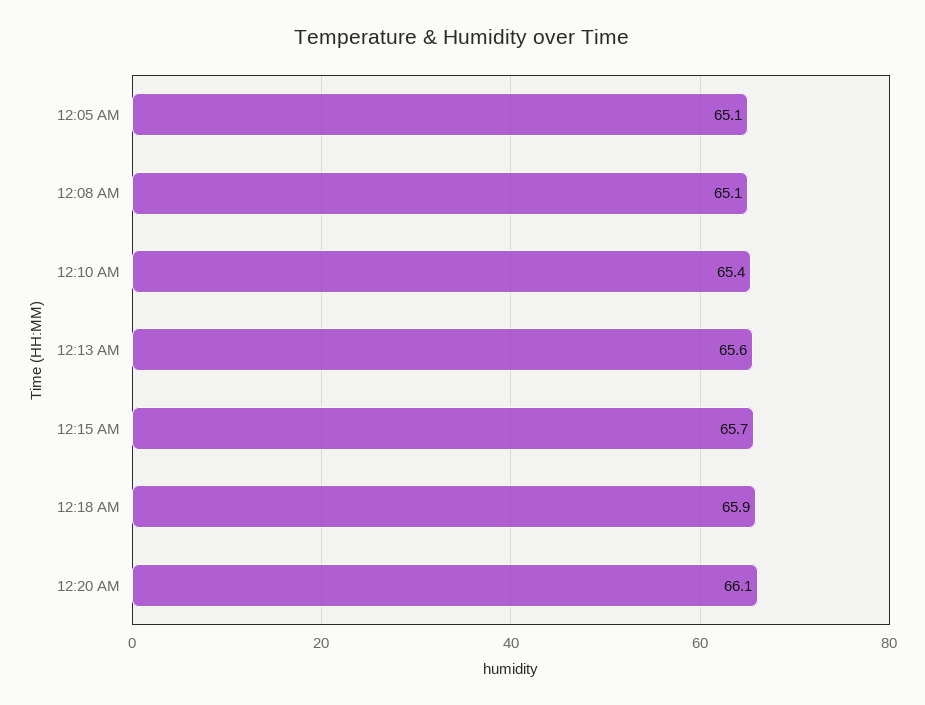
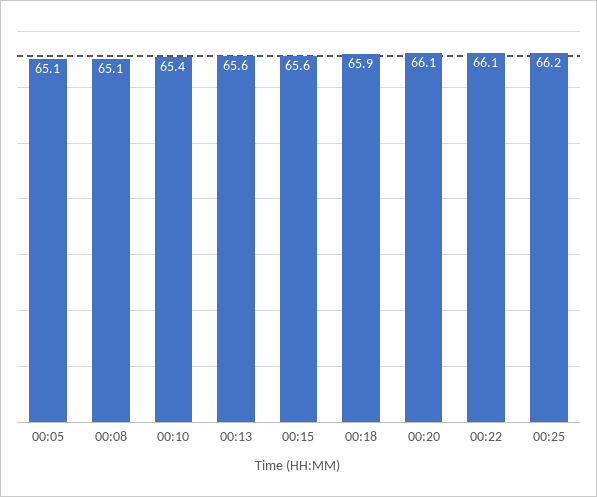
12:15 AM: 65.7 -> 65.6
00:22: none -> 66.1
00:25: none -> 66.2

